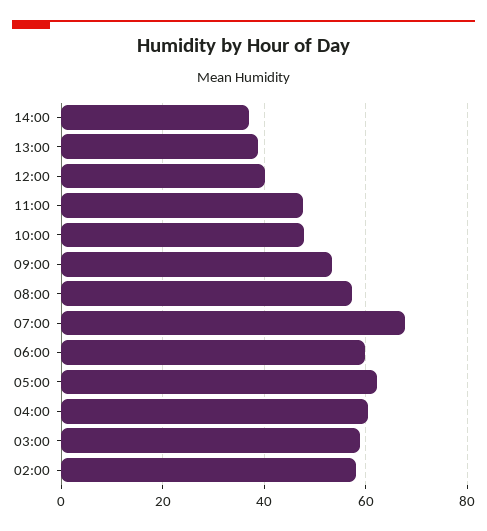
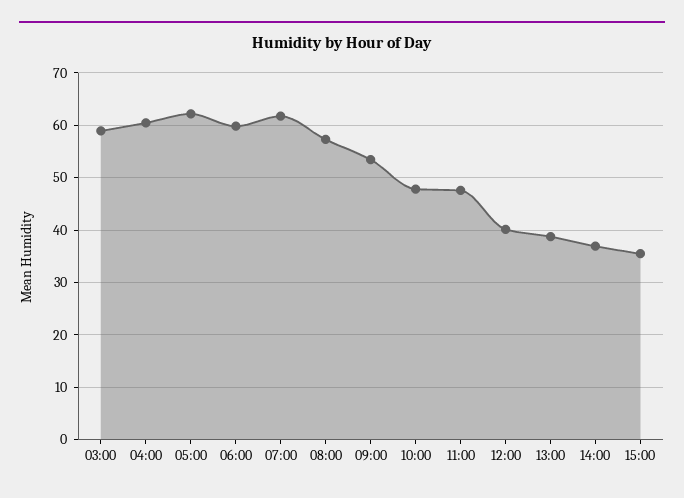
07:00: 68 -> 62
02:00: 58 -> none
15:00: none -> 36

